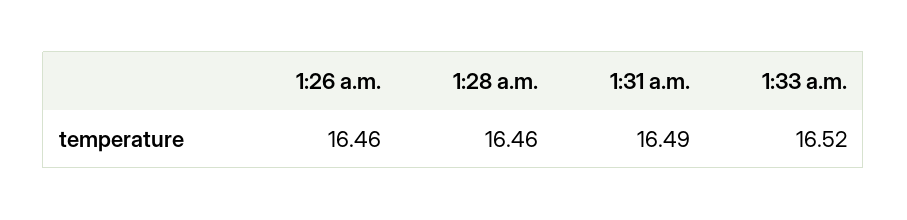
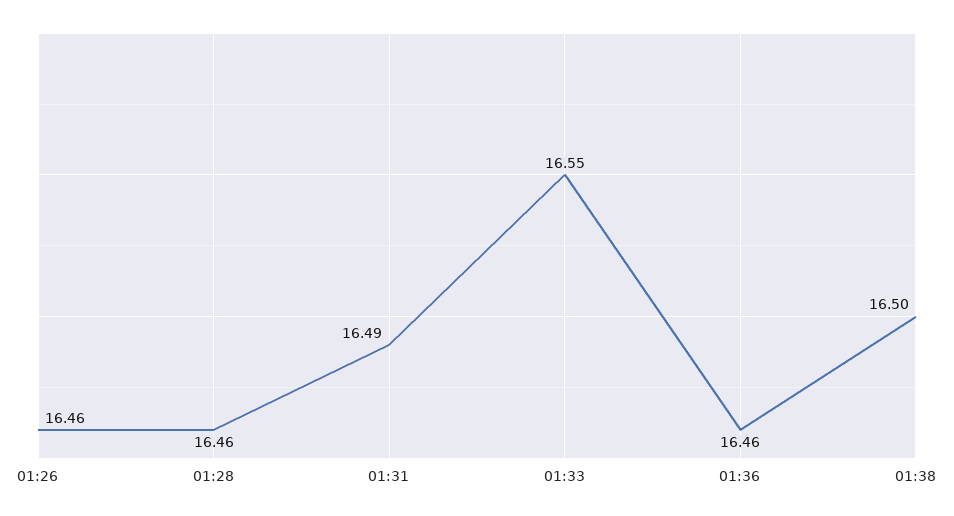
1:33 a.m.: 16.52 -> 16.55
01:36: none -> 16.46
01:38: none -> 16.5

